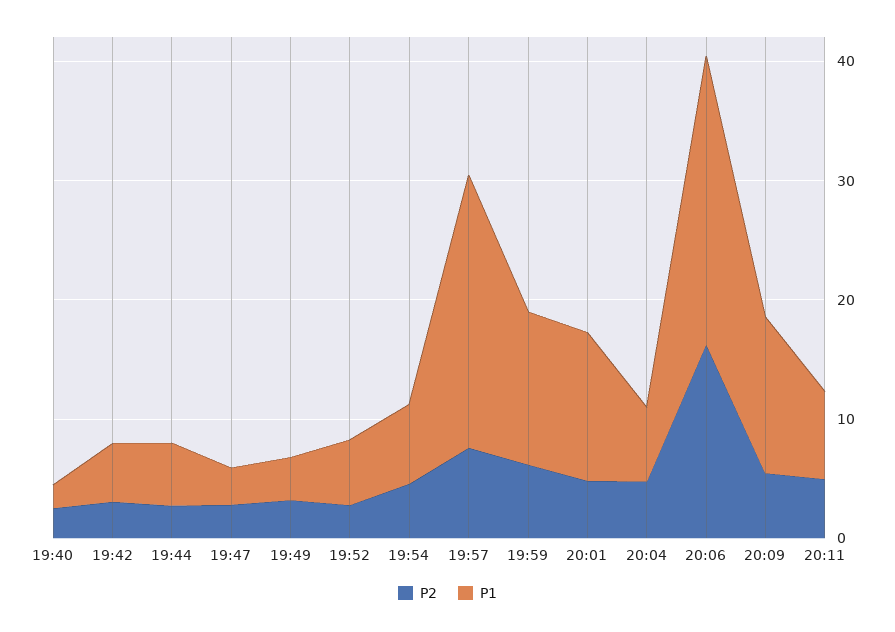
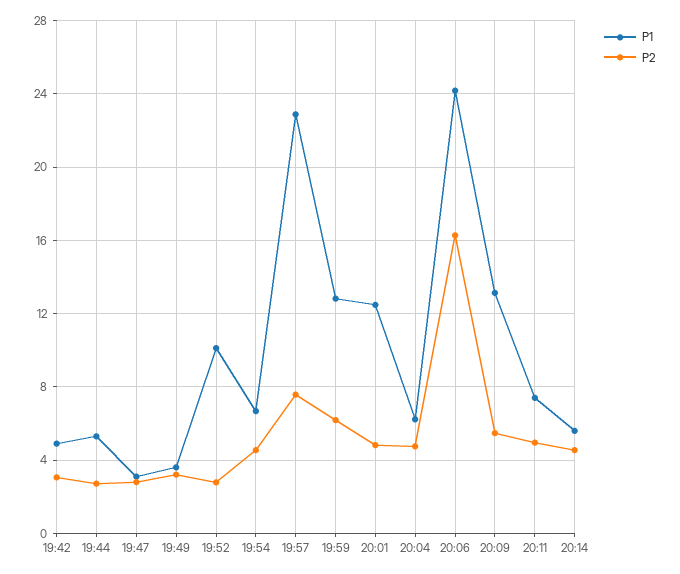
P2, 19:40: 2 -> none
P1, 19:40: 2 -> none
P1, 19:52: 6 -> 10
P1, 20:14: none -> 5.5
P2, 20:14: none -> 4.5

